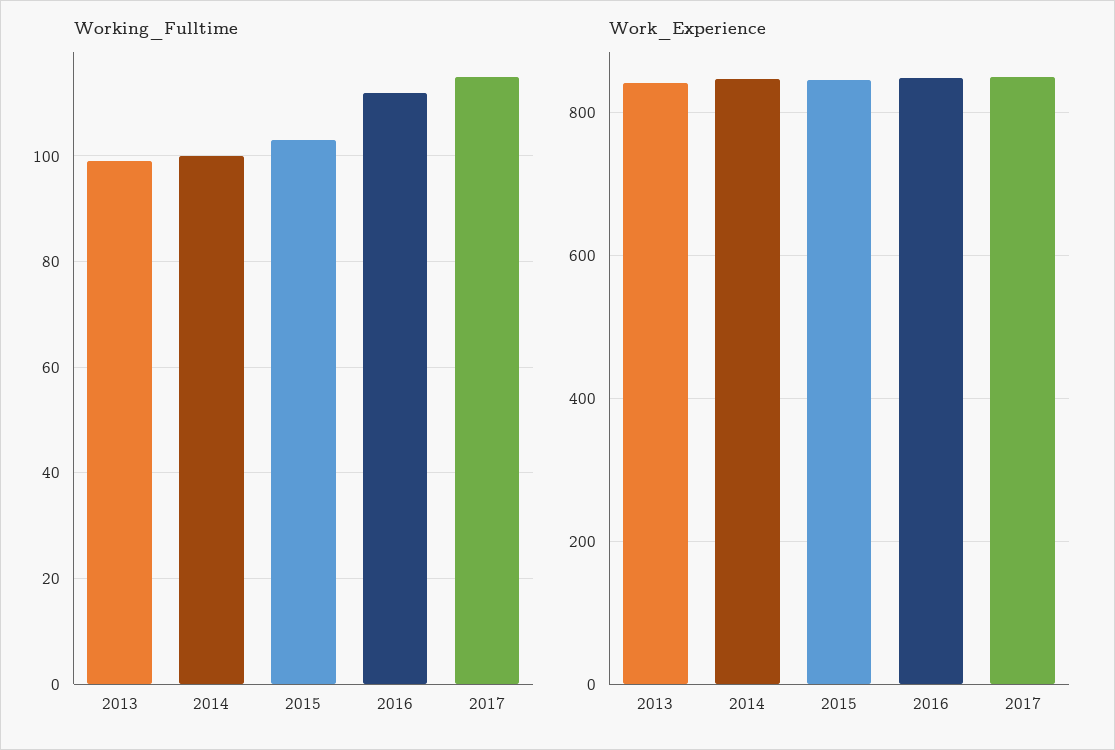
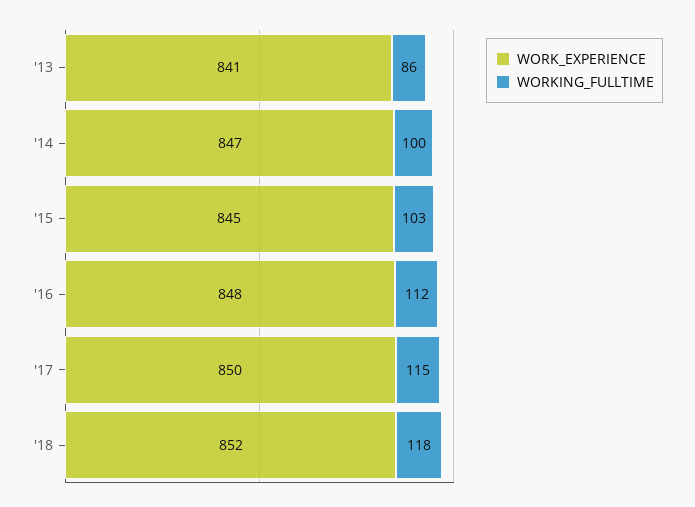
Working_Fulltime, 2013: 100 -> 86
Work_Experience, '18: none -> 852
Working_Fulltime, '18: none -> 118

